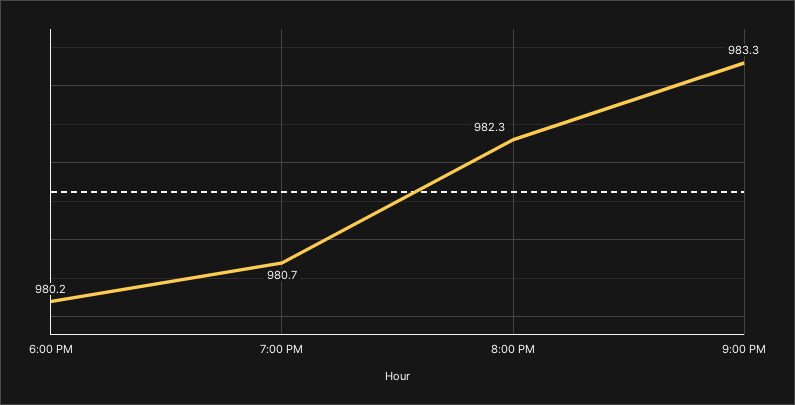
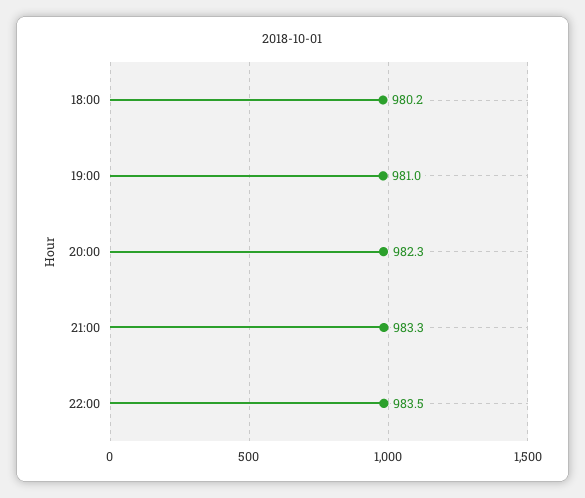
7:00 PM: 980.7 -> 981
22:00: none -> 983.5

